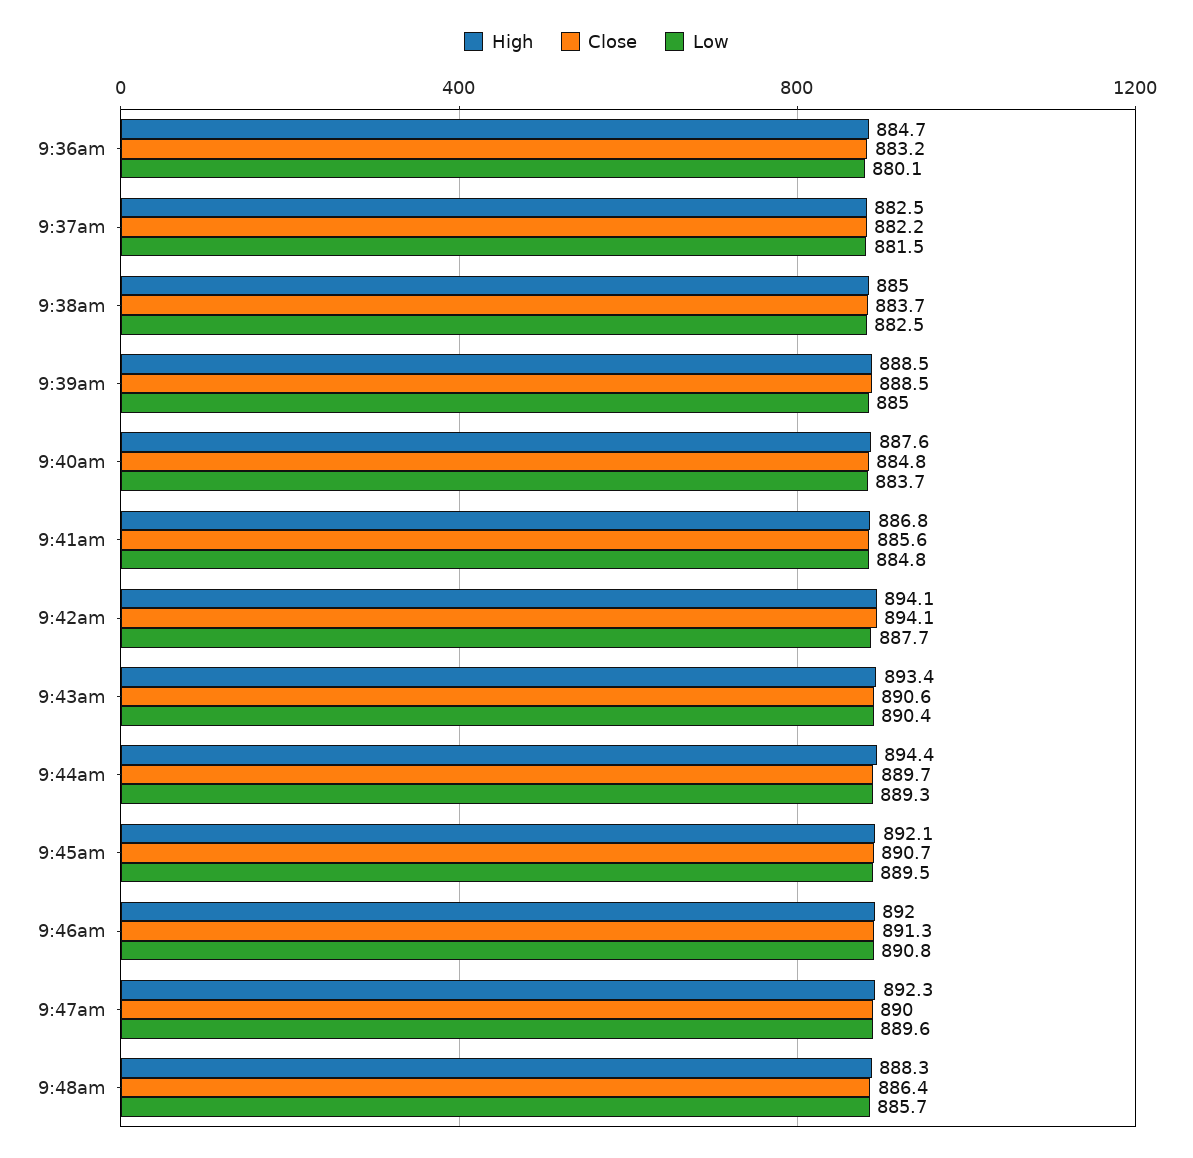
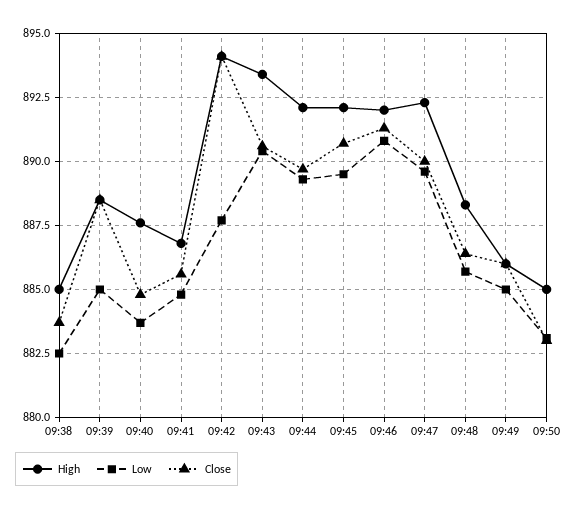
High, 9:36am: 884.7 -> none
Close, 9:36am: 883.2 -> none
Low, 9:36am: 880.1 -> none
High, 9:37am: 882.5 -> none
Close, 9:37am: 882.2 -> none
Low, 9:37am: 881.5 -> none
High, 9:44am: 894.4 -> 892
High, 09:49: none -> 886
Low, 09:49: none -> 885
Close, 09:49: none -> 886
High, 09:50: none -> 885
Low, 09:50: none -> 883
Close, 09:50: none -> 883

